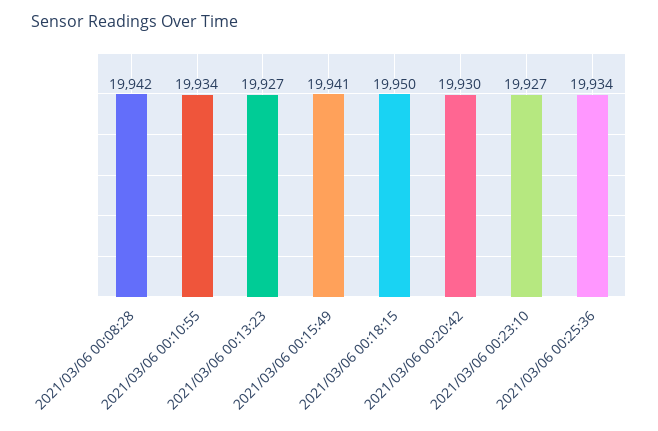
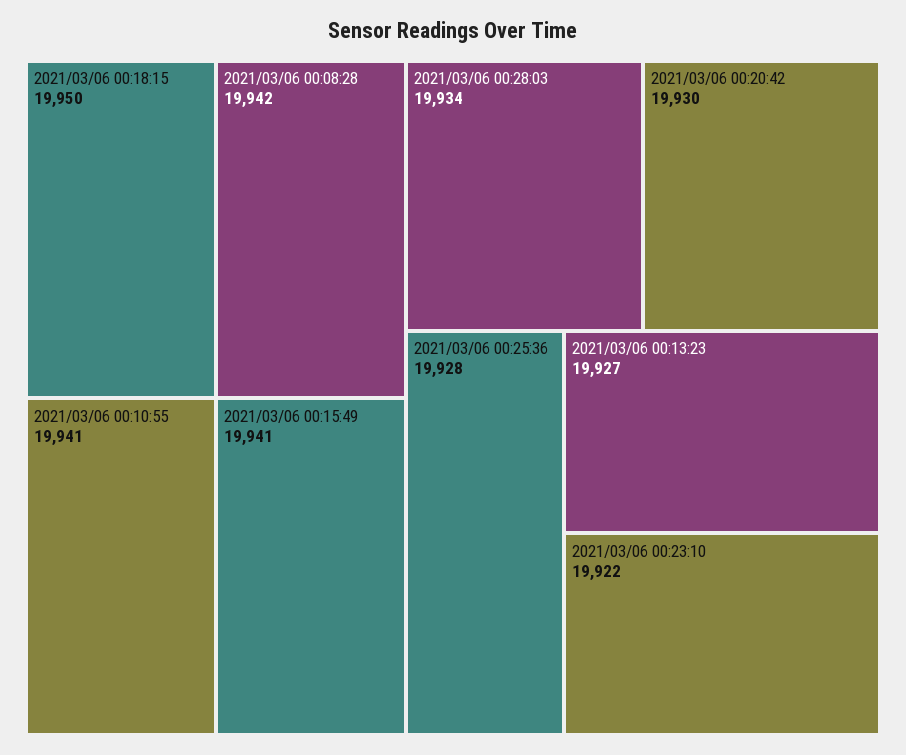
2021/03/06 00:10:55: 19934 -> 19941
2021/03/06 00:23:10: 19927 -> 19922
2021/03/06 00:25:36: 19934 -> 19928
2021/03/06 00:28:03: none -> 19934

